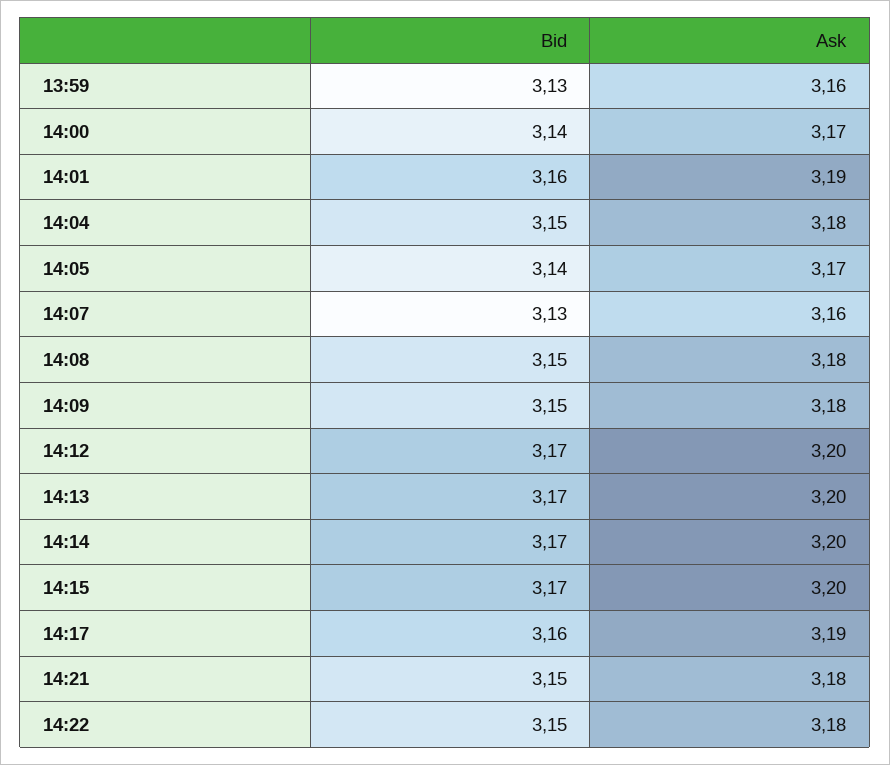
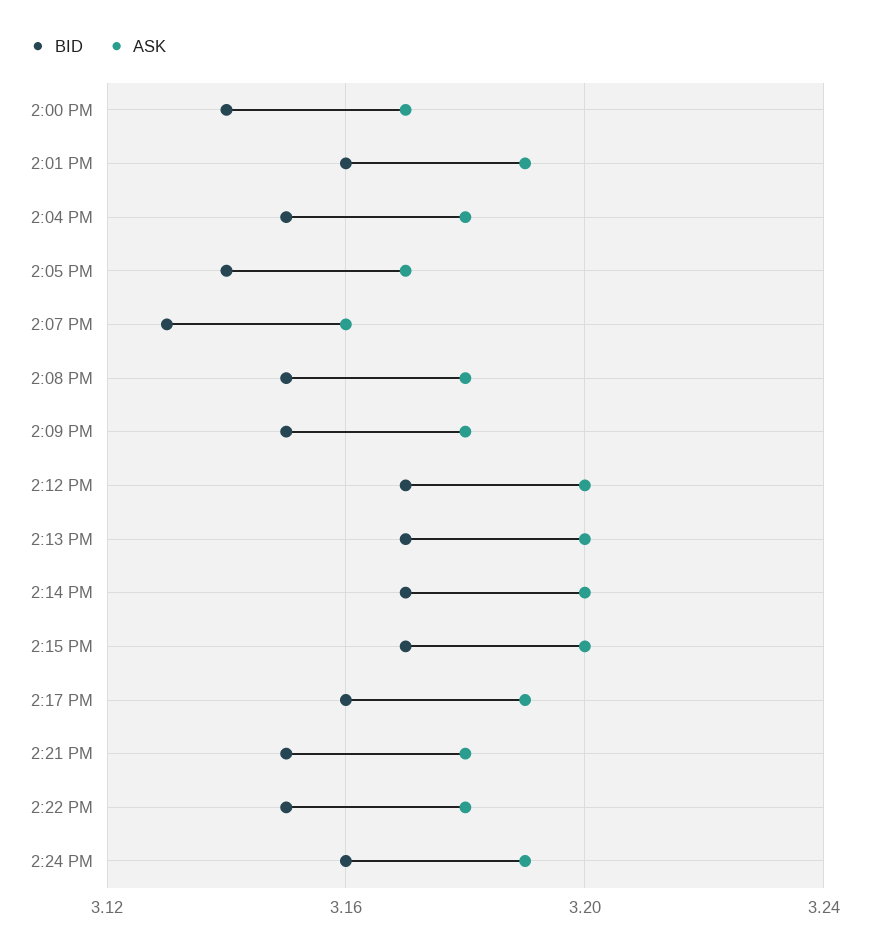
Bid, 13:59: 3.13 -> none
Ask, 13:59: 3.16 -> none
Bid, 2:24 PM: none -> 3.16
Ask, 2:24 PM: none -> 3.19

